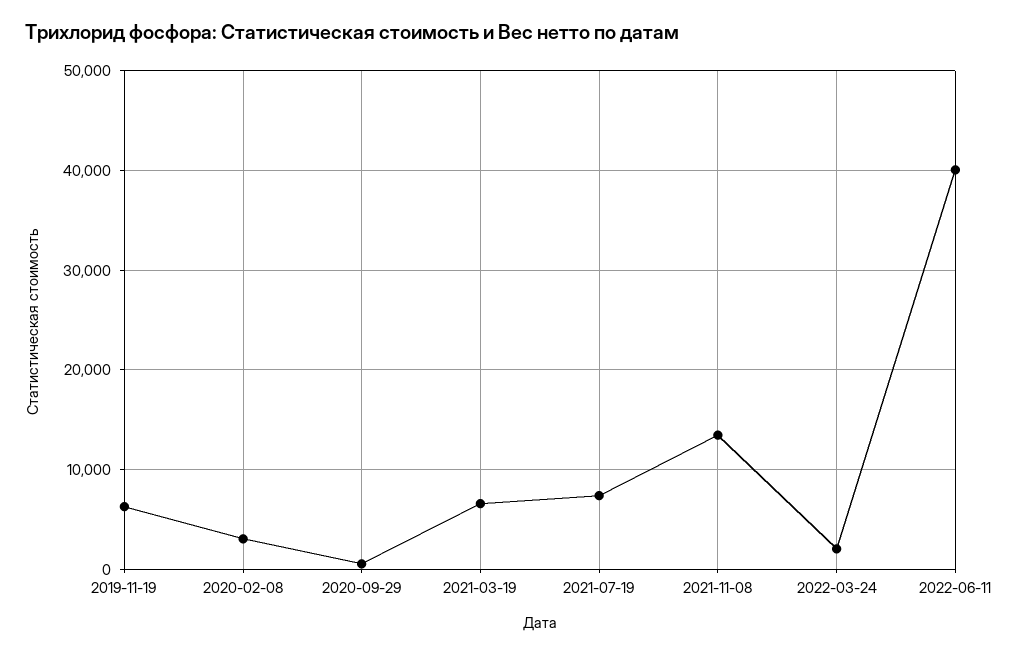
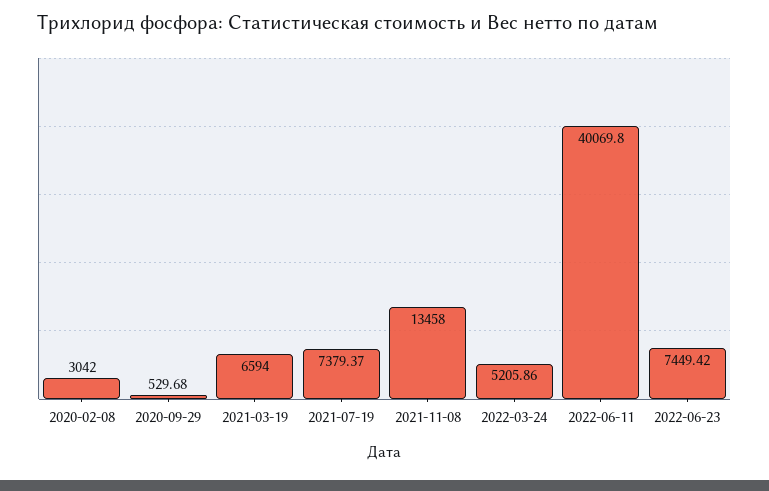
2019-11-19: 6000 -> none
2022-03-24: 2000 -> 5205.86
2022-06-23: none -> 7449.42

